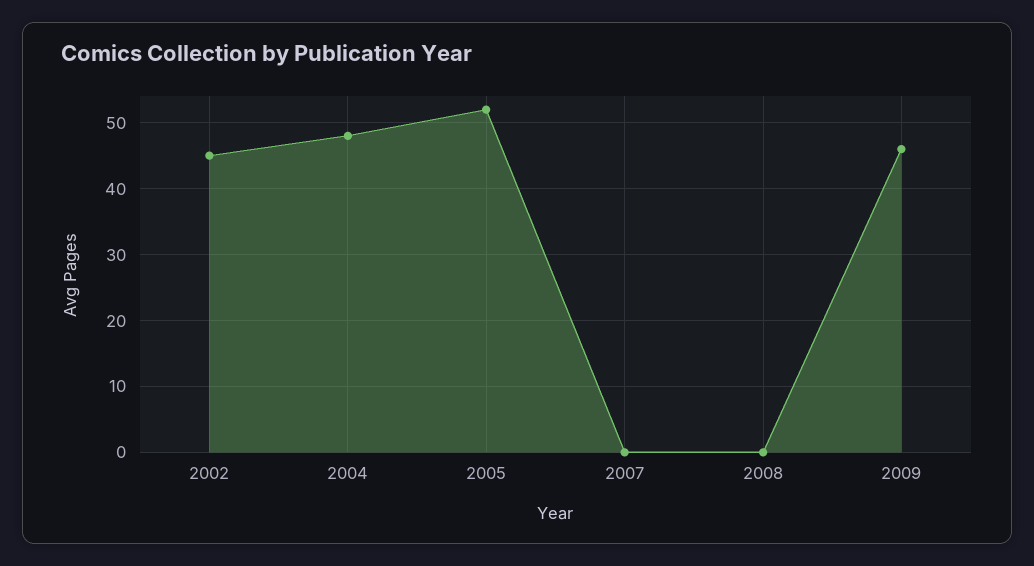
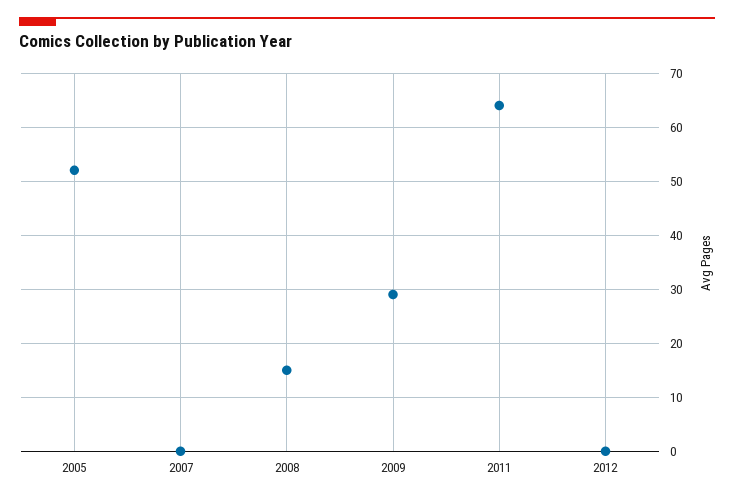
2002: 45 -> none
2004: 48 -> none
2008: 0 -> 15
2009: 46 -> 30
2011: none -> 65
2012: none -> 0

